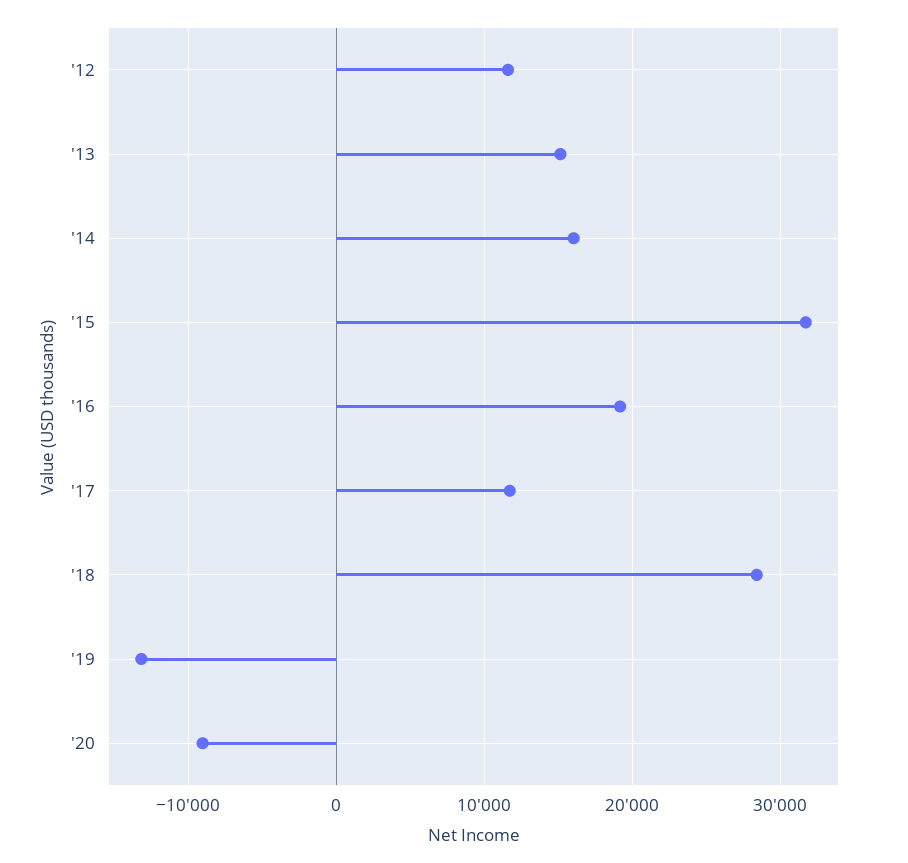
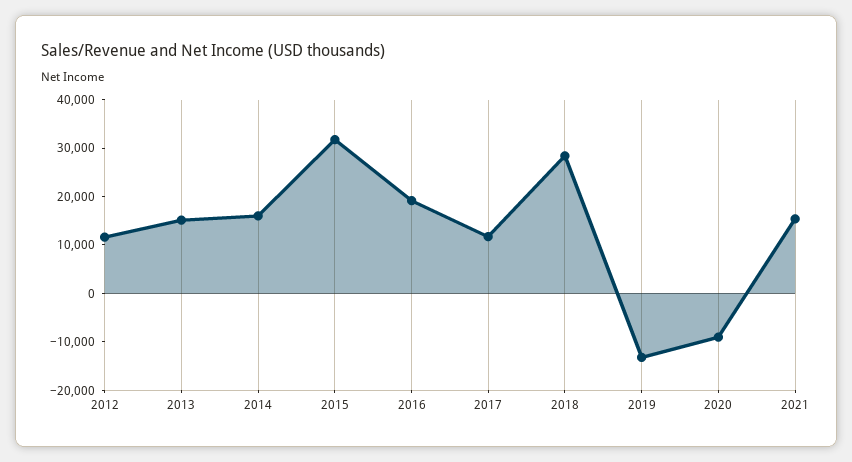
2021: none -> 16000

